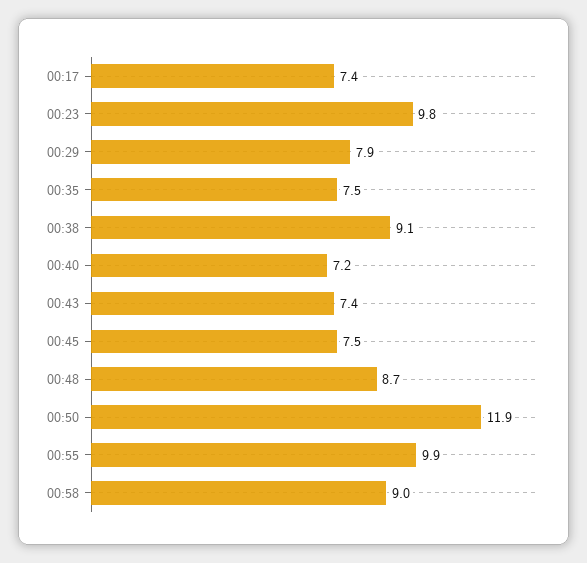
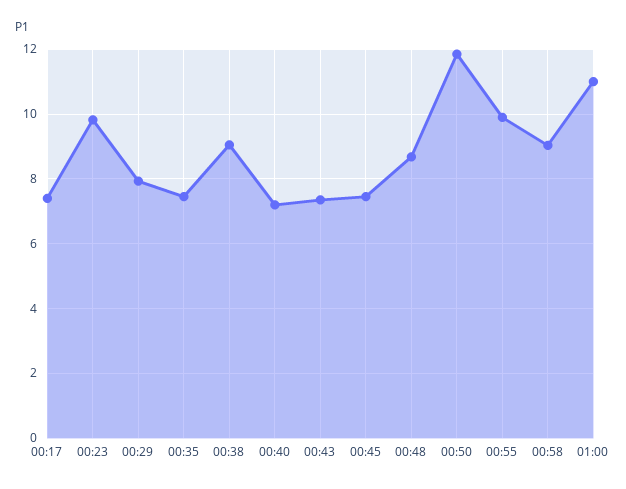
01:00: none -> 11

